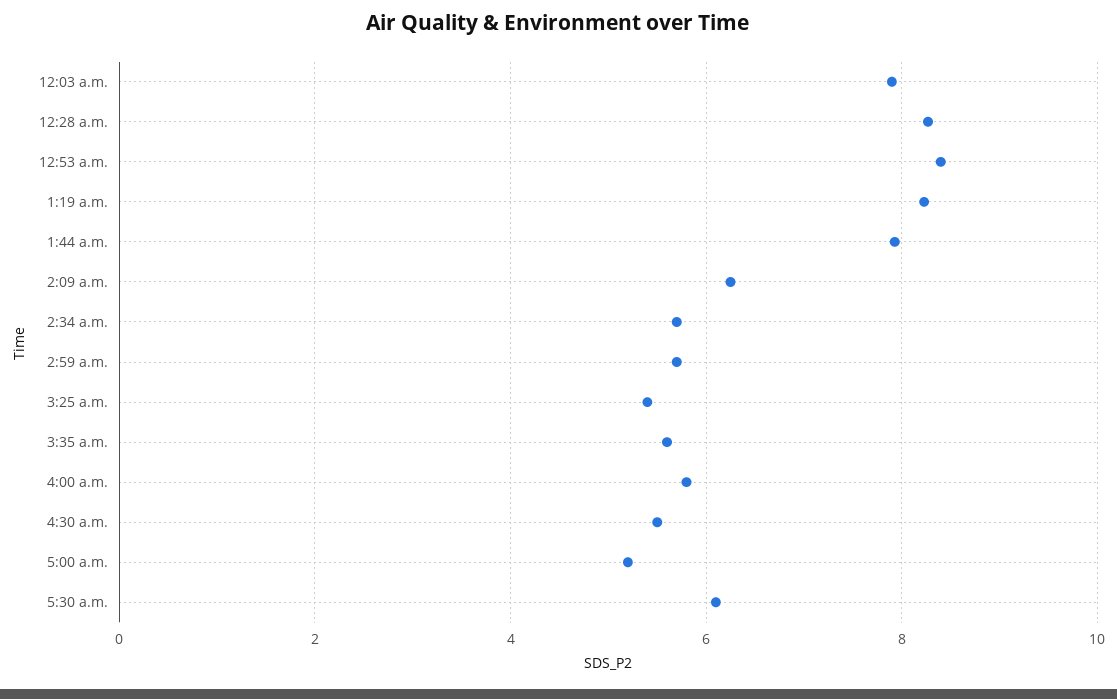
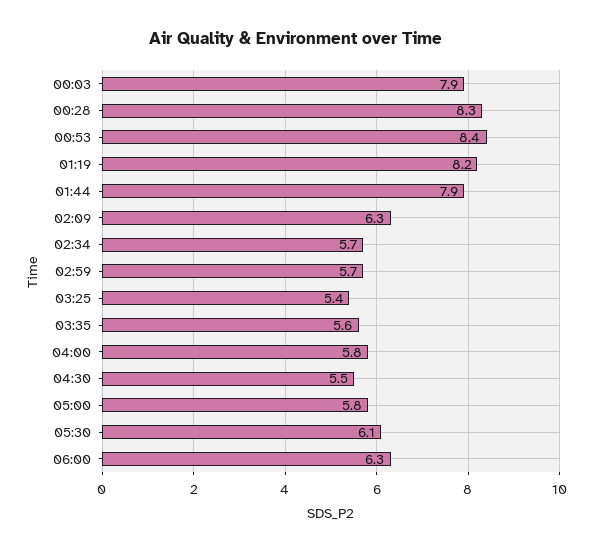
5:00 a.m.: 5.2 -> 5.8
06:00: none -> 6.3

